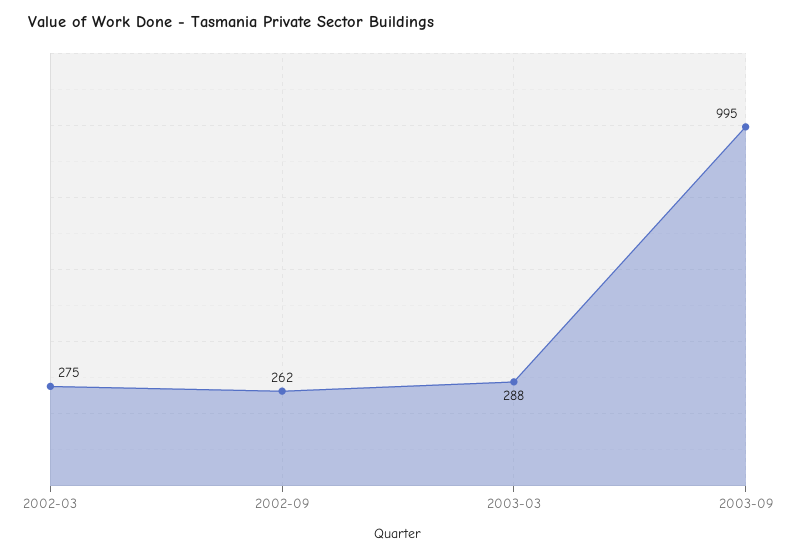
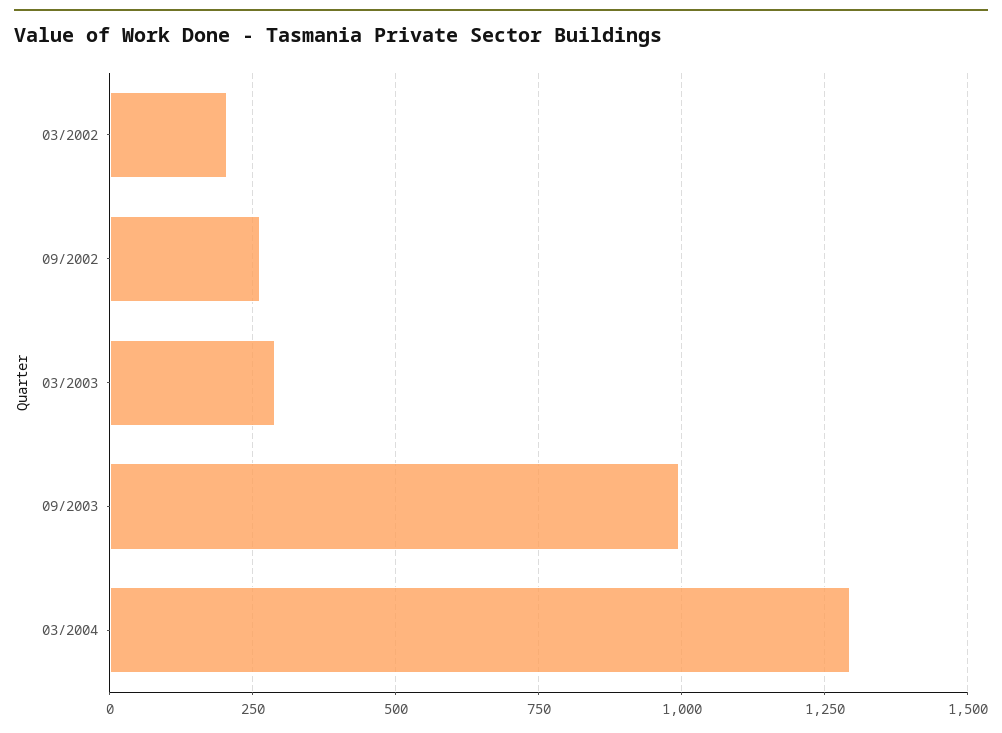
2002-03: 275 -> 200
03/2004: none -> 1300

